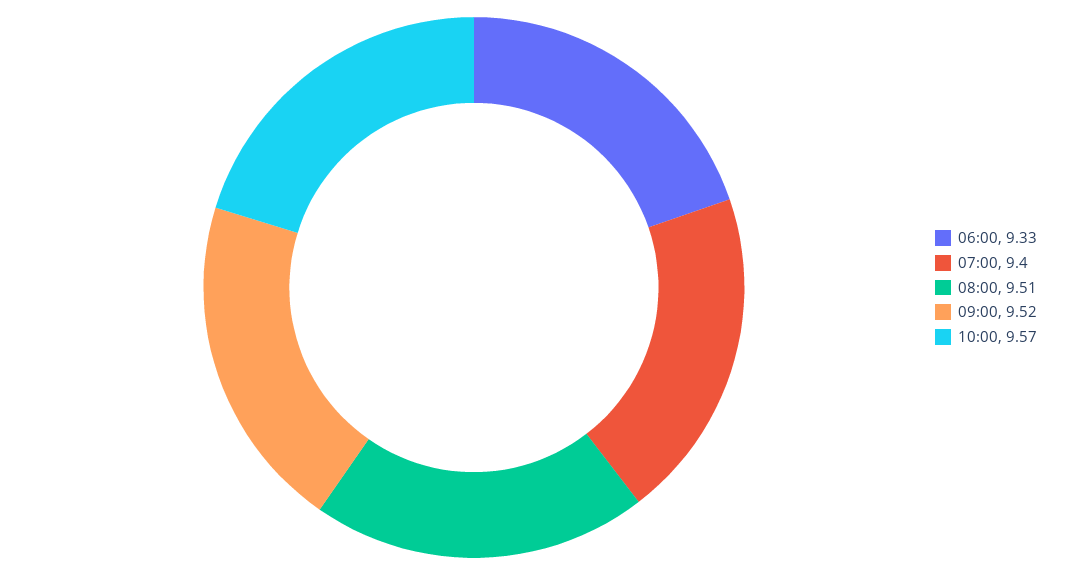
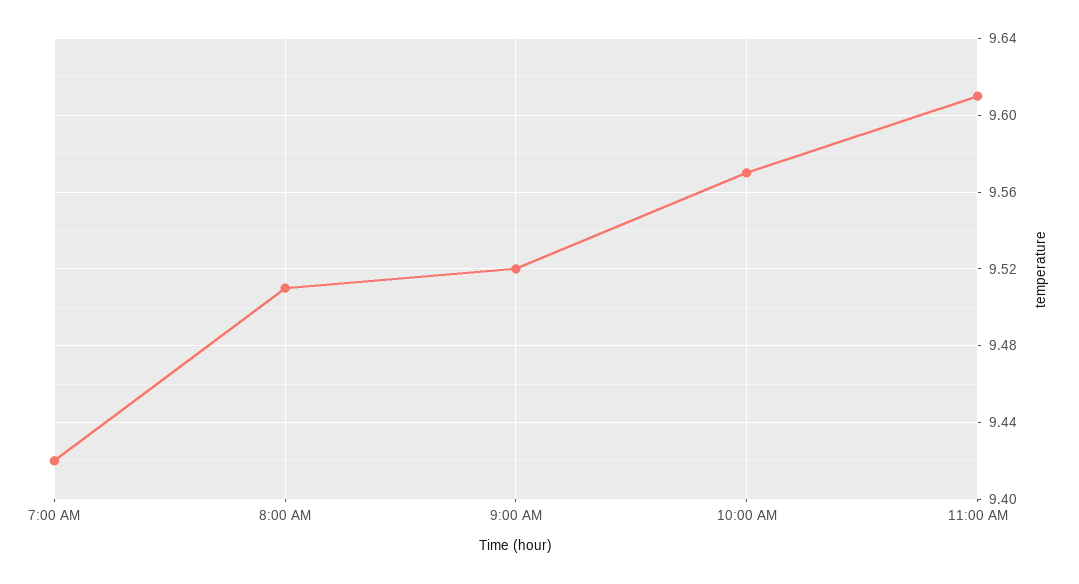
06:00: 9.33 -> none
07:00: 9.4 -> 9.42
11:00 AM: none -> 9.61

